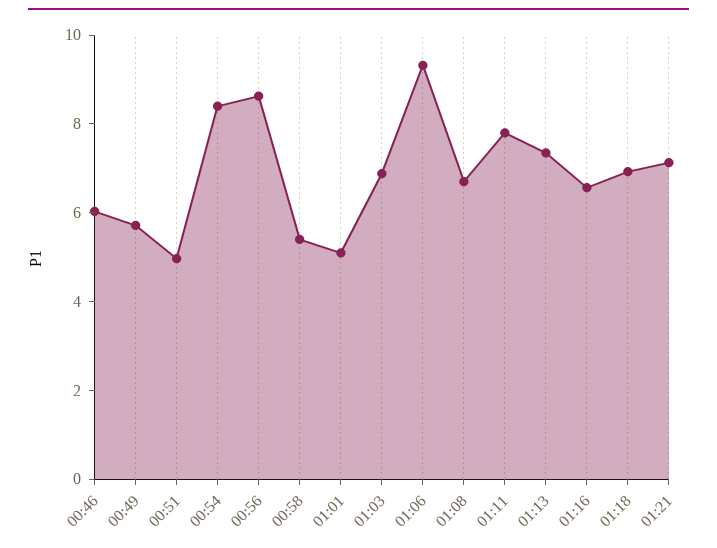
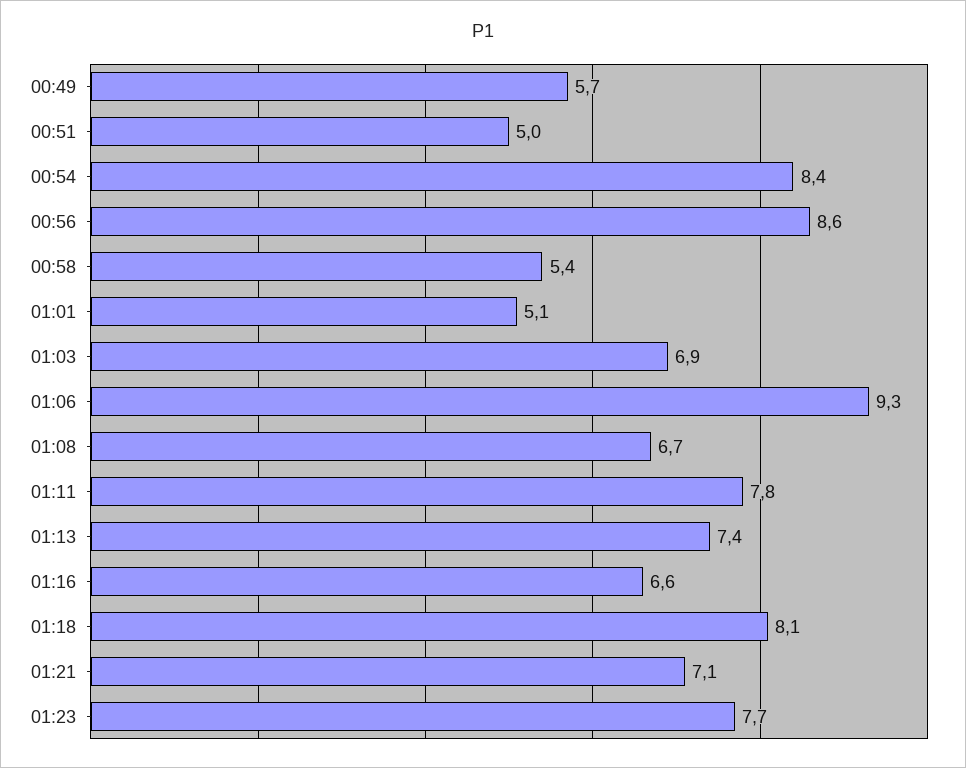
00:46: 6 -> none
01:18: 7 -> 8.1
01:23: none -> 7.7

